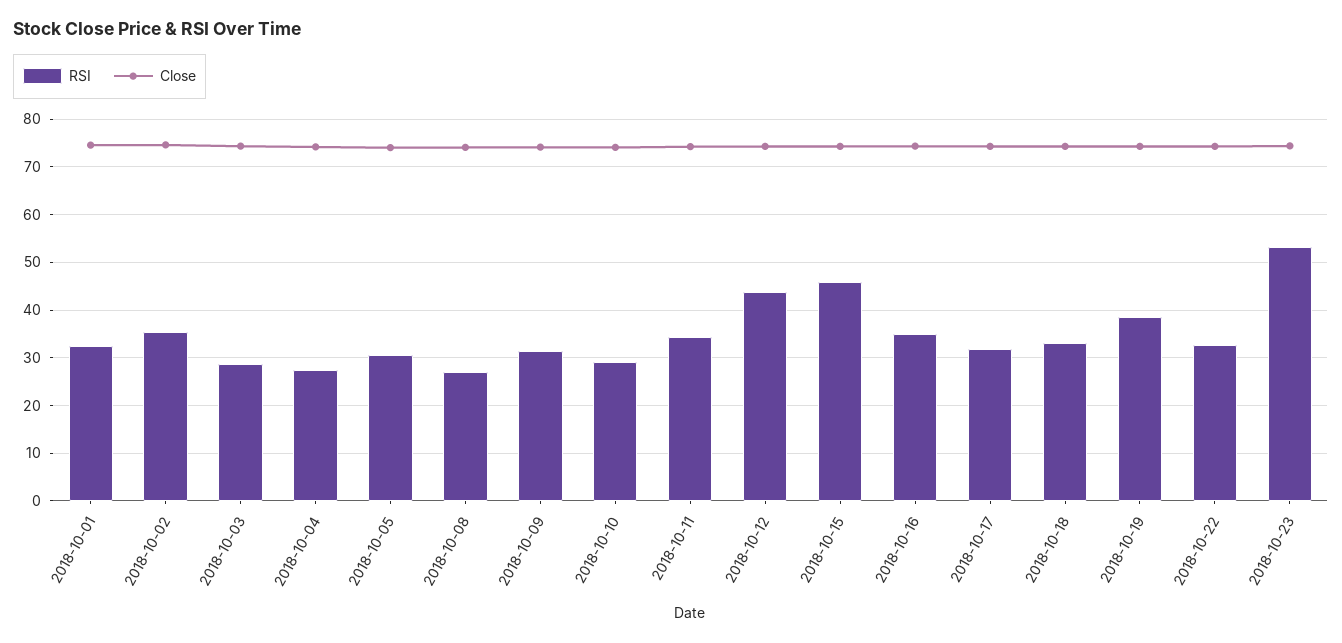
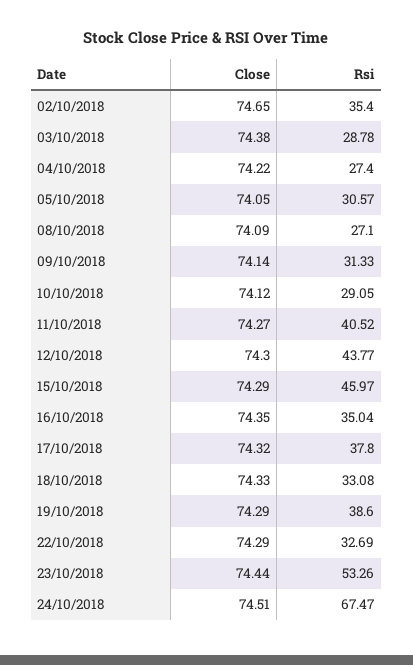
RSI, 2018-10-01: 32 -> none
Close, 2018-10-01: 74 -> none
RSI, 2018-10-11: 34 -> 40.52
RSI, 2018-10-17: 32 -> 37.8
Close, 24/10/2018: none -> 74.51
RSI, 24/10/2018: none -> 67.47

